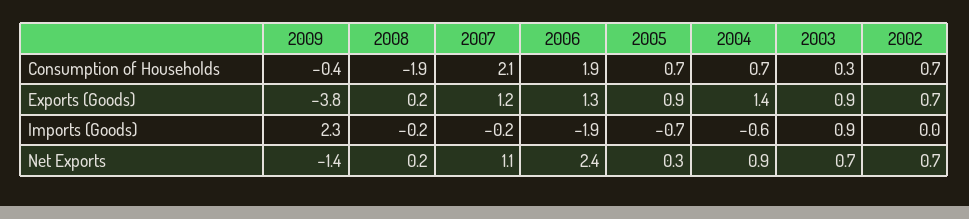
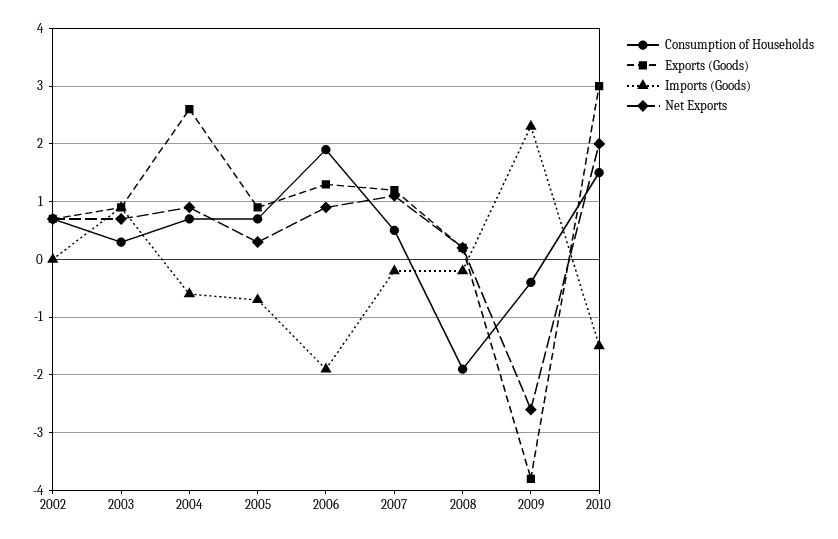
Consumption of Households, 2007: 2.1 -> 0.5
Exports (Goods), 2004: 1.4 -> 2.5
Net Exports, 2009: -1.4 -> -2.5
Net Exports, 2006: 2.4 -> 1
Consumption of Households, 2010: none -> 1.5
Exports (Goods), 2010: none -> 3
Imports (Goods), 2010: none -> -1.5
Net Exports, 2010: none -> 2

